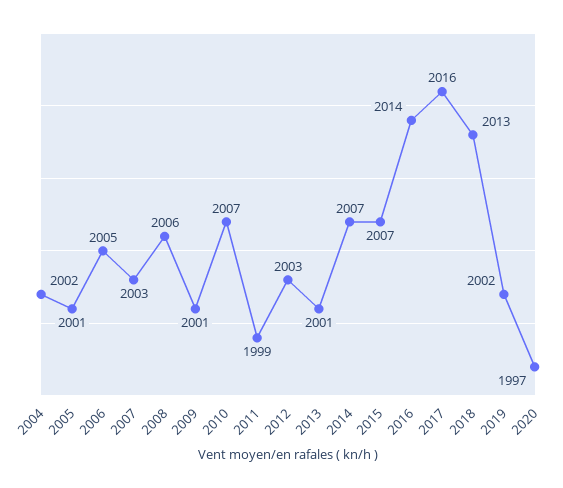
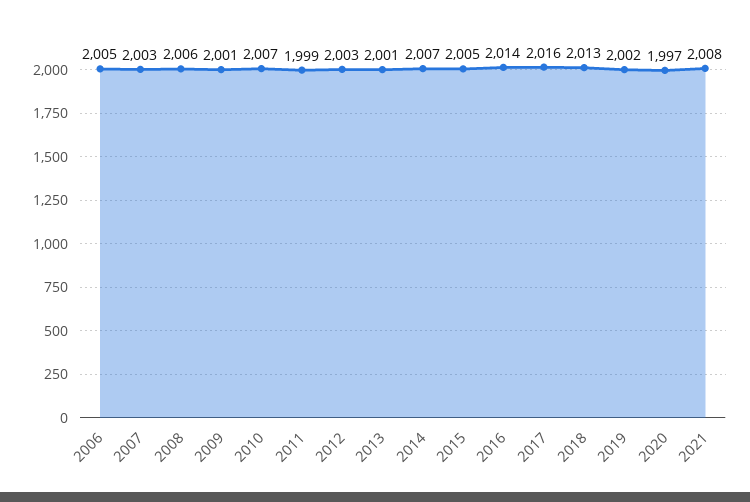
2004: 2002 -> none
2005: 2001 -> none
2015: 2007 -> 2005
2021: none -> 2008

